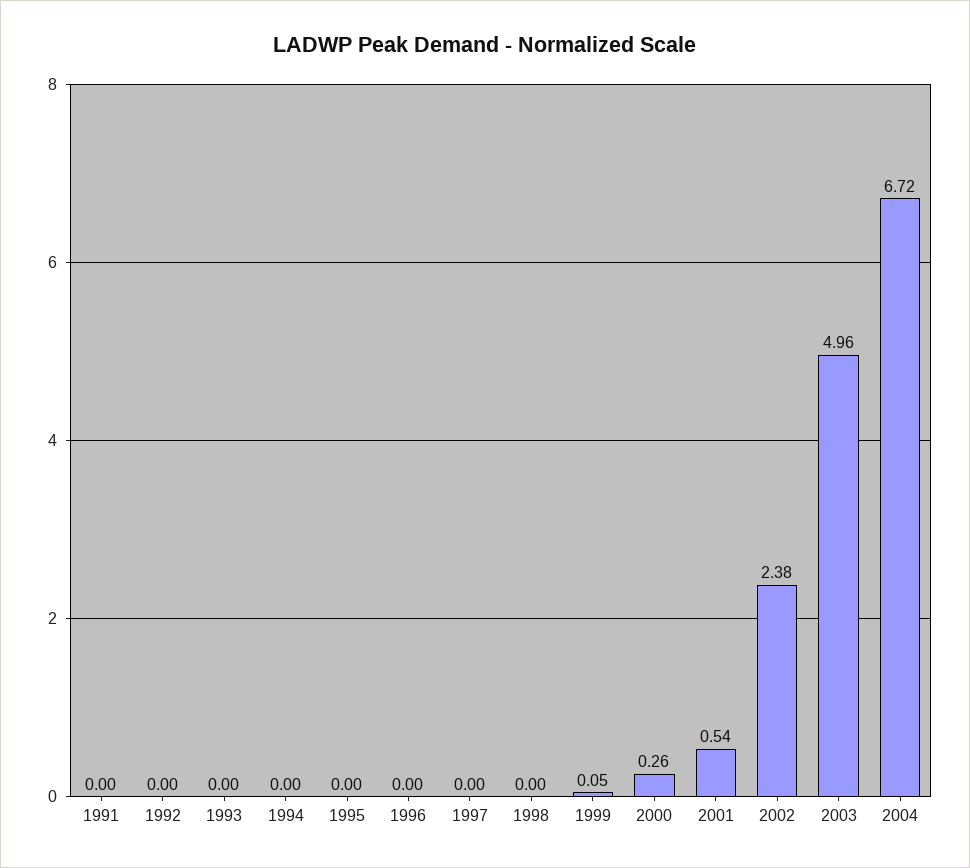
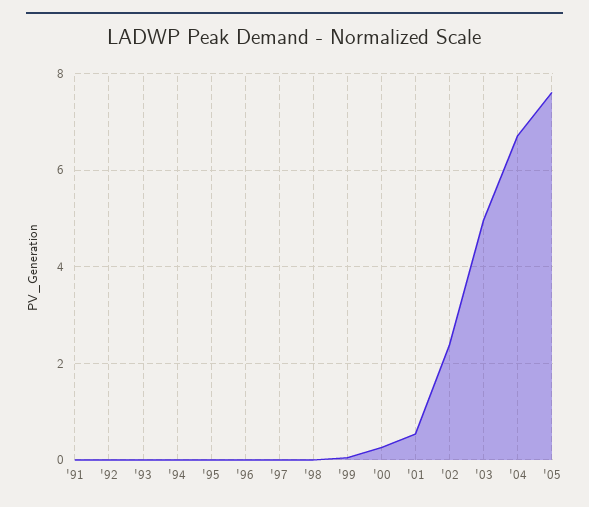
'05: none -> 7.6

